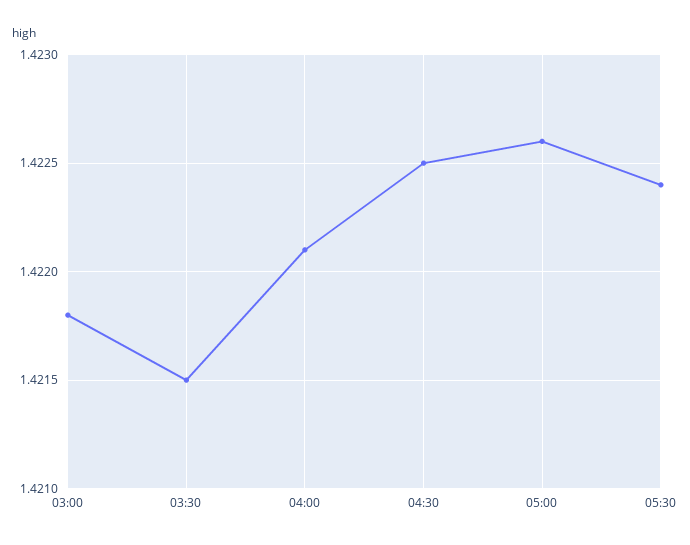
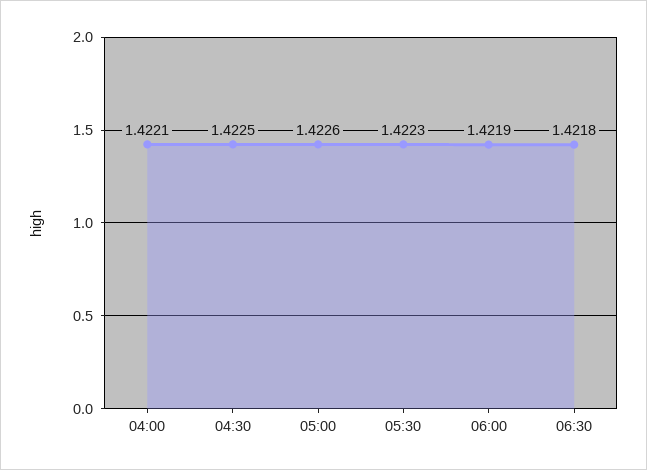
03:00: 1.4218 -> none
03:30: 1.4215 -> none
05:30: 1.4224 -> 1.4223
06:00: none -> 1.4219
06:30: none -> 1.4218

